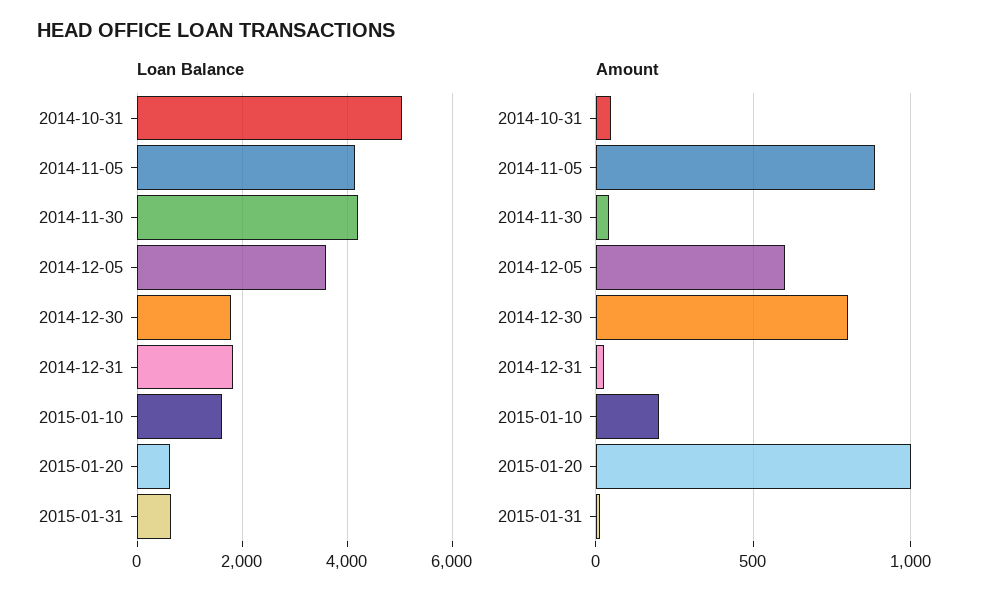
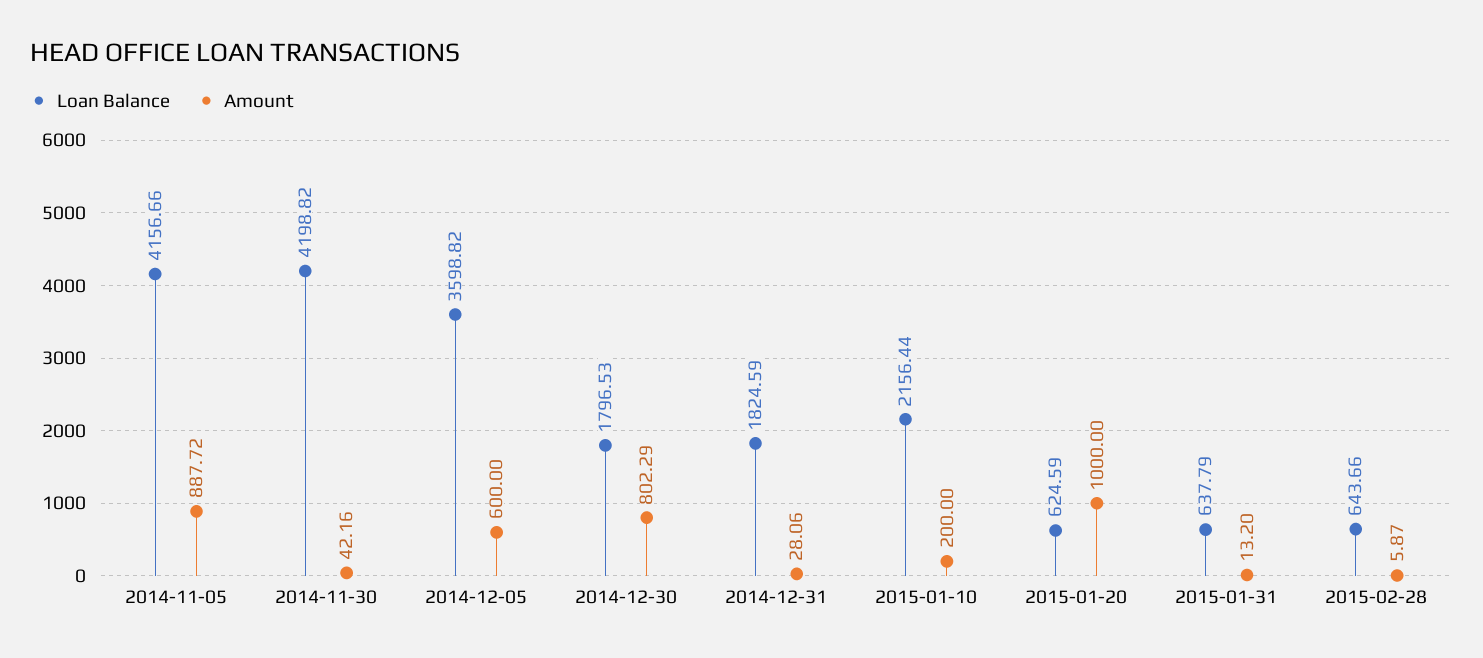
Loan Balance, 2014-10-31: 5000 -> none
Loan Balance, 2015-01-10: 1600 -> 2156.44
Amount, 2014-10-31: 50 -> none
Loan Balance, 2015-02-28: none -> 643.66
Amount, 2015-02-28: none -> 5.87

